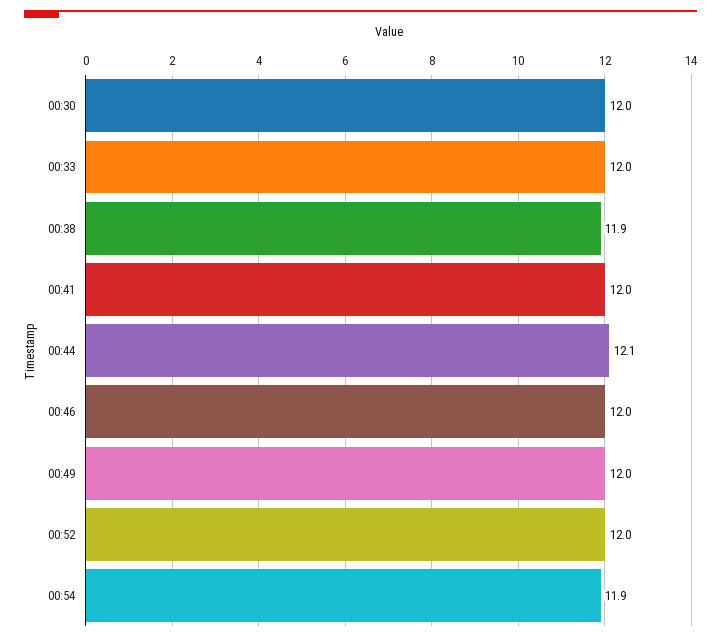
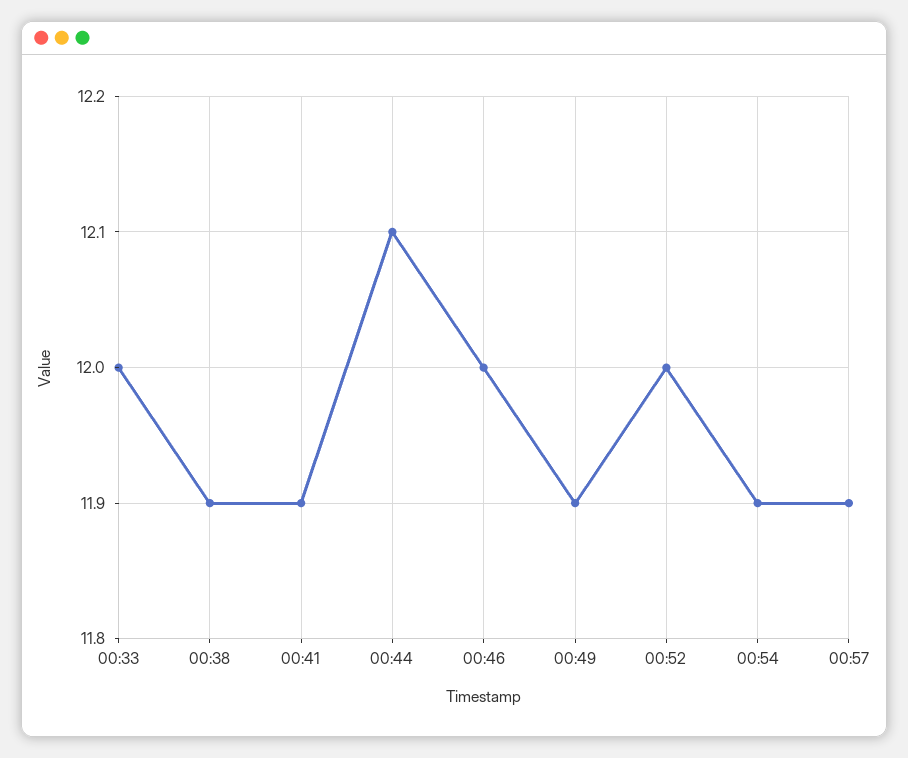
00:30: 12 -> none
00:41: 12 -> 11.9
00:49: 12 -> 11.9
00:57: none -> 11.9

